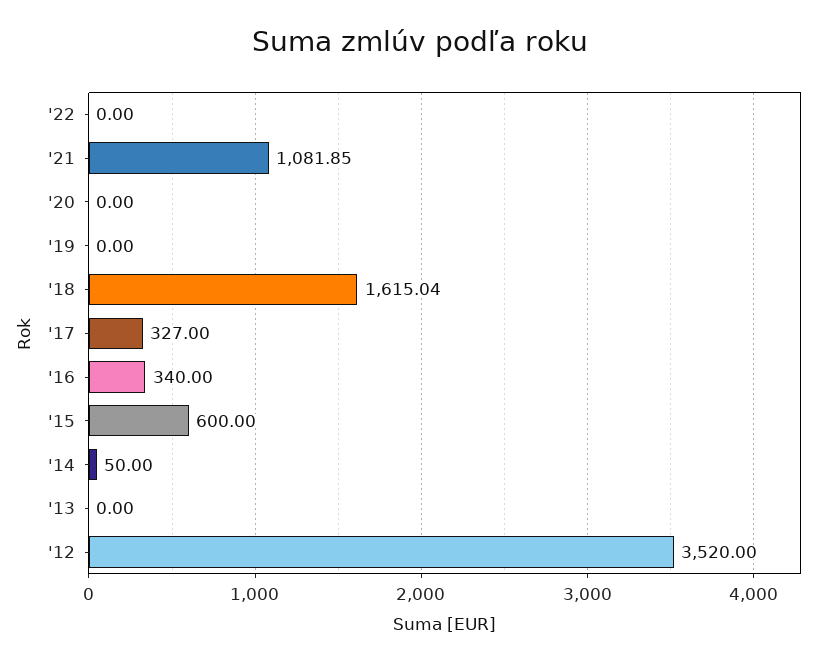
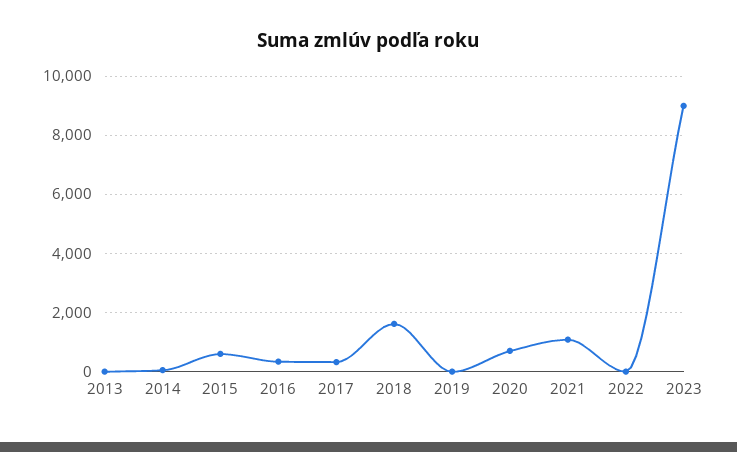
'20: 0 -> 750
'12: 3520 -> none
2023: none -> 9000

